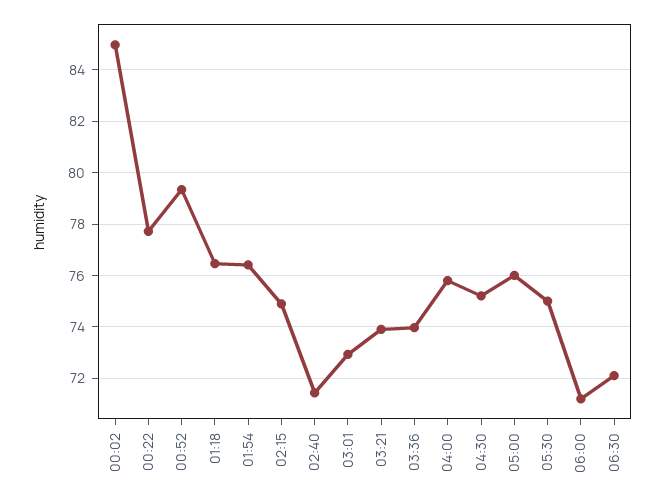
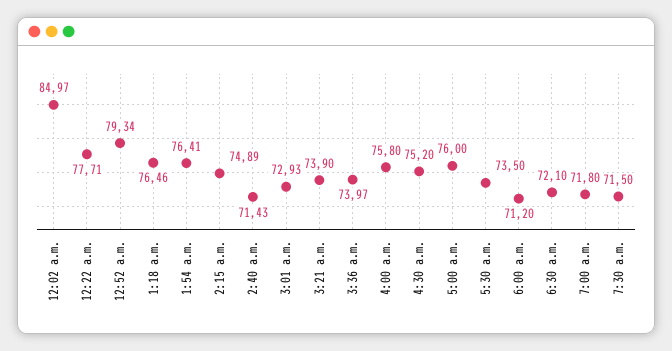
05:30: 75 -> 73.5
7:00 a.m.: none -> 71.8
7:30 a.m.: none -> 71.5

